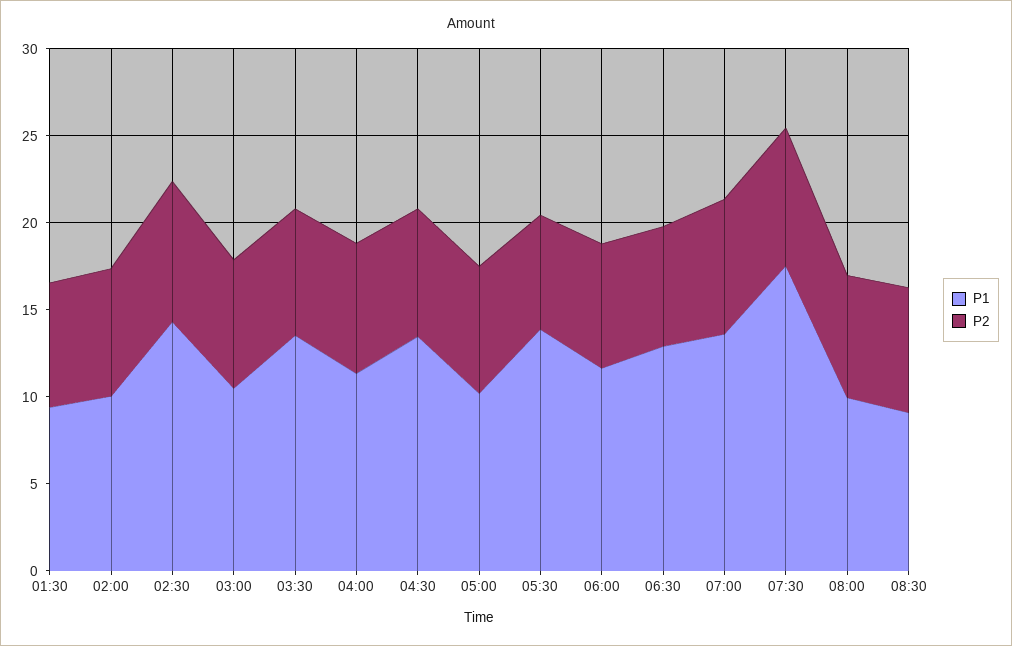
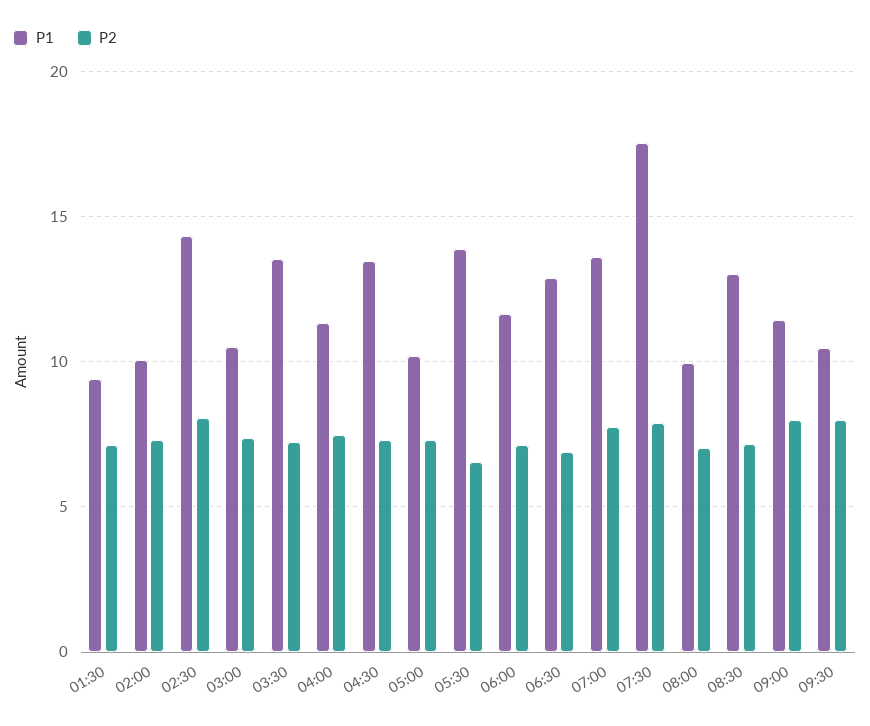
P1, 08:30: 9 -> 13
P1, 09:00: none -> 11.5
P2, 09:00: none -> 8
P1, 09:30: none -> 10.5
P2, 09:30: none -> 8

